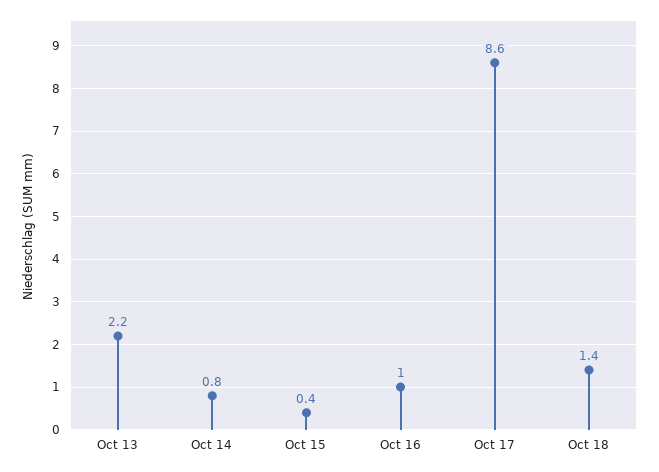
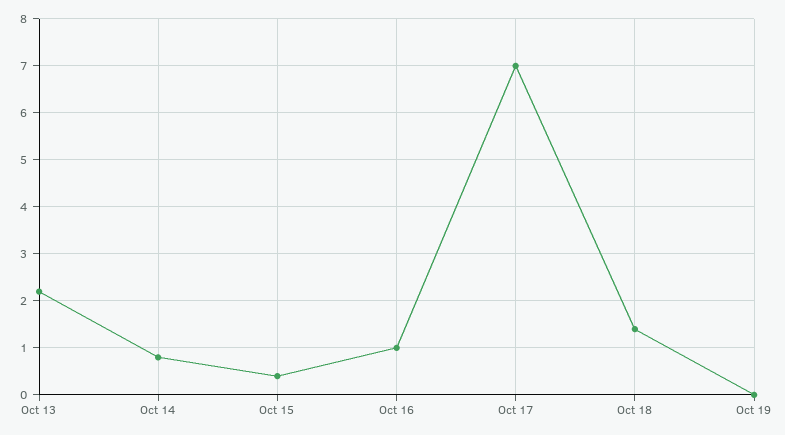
Oct 17: 8.6 -> 7
Oct 19: none -> 0

